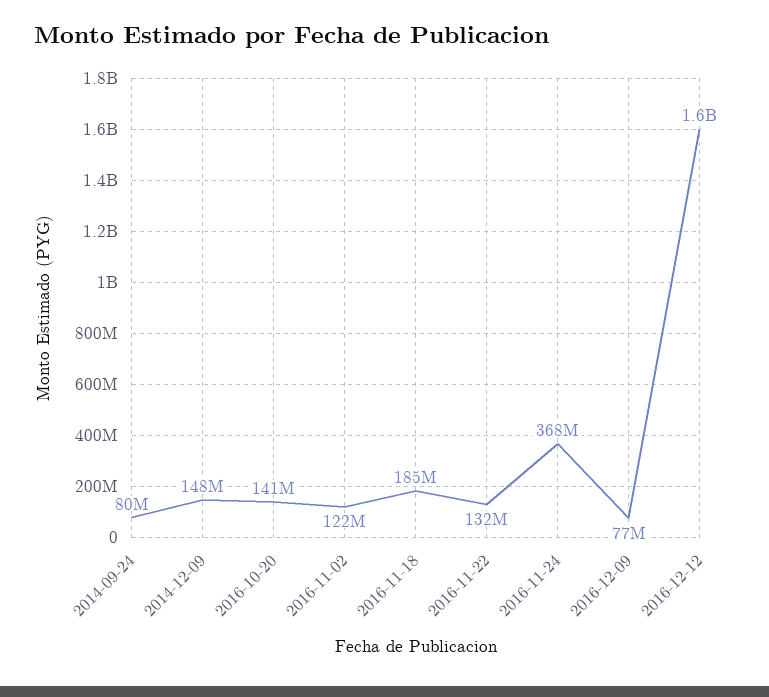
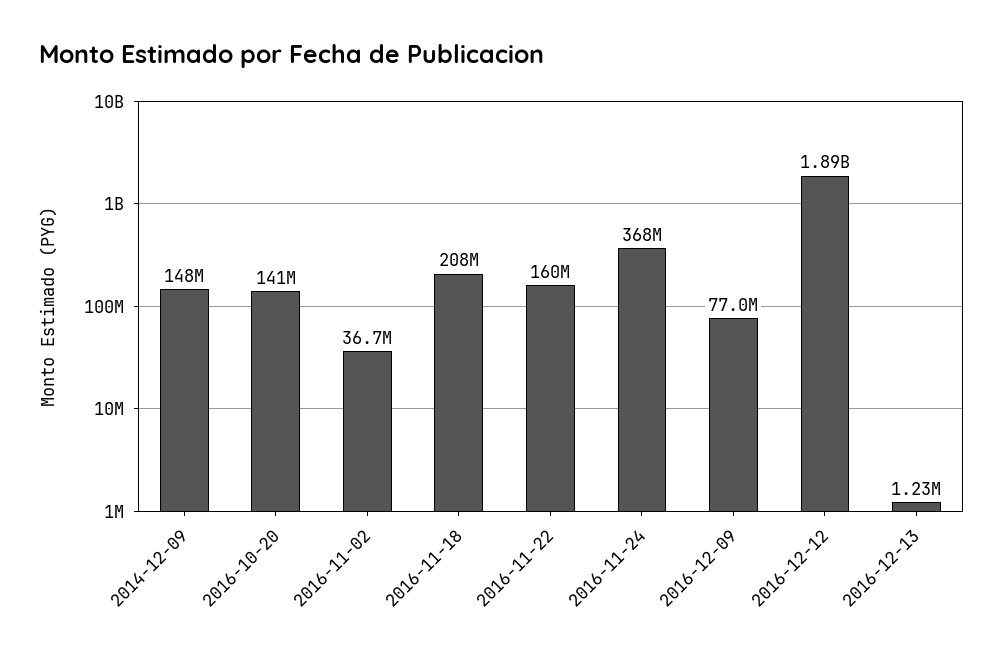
2014-09-24: 80000000 -> none
2016-11-02: 122000000 -> 36700000
2016-11-18: 185000000 -> 208000000
2016-11-22: 132000000 -> 160000000
2016-12-12: 1600000000 -> 1890000000
2016-12-13: none -> 1230000

